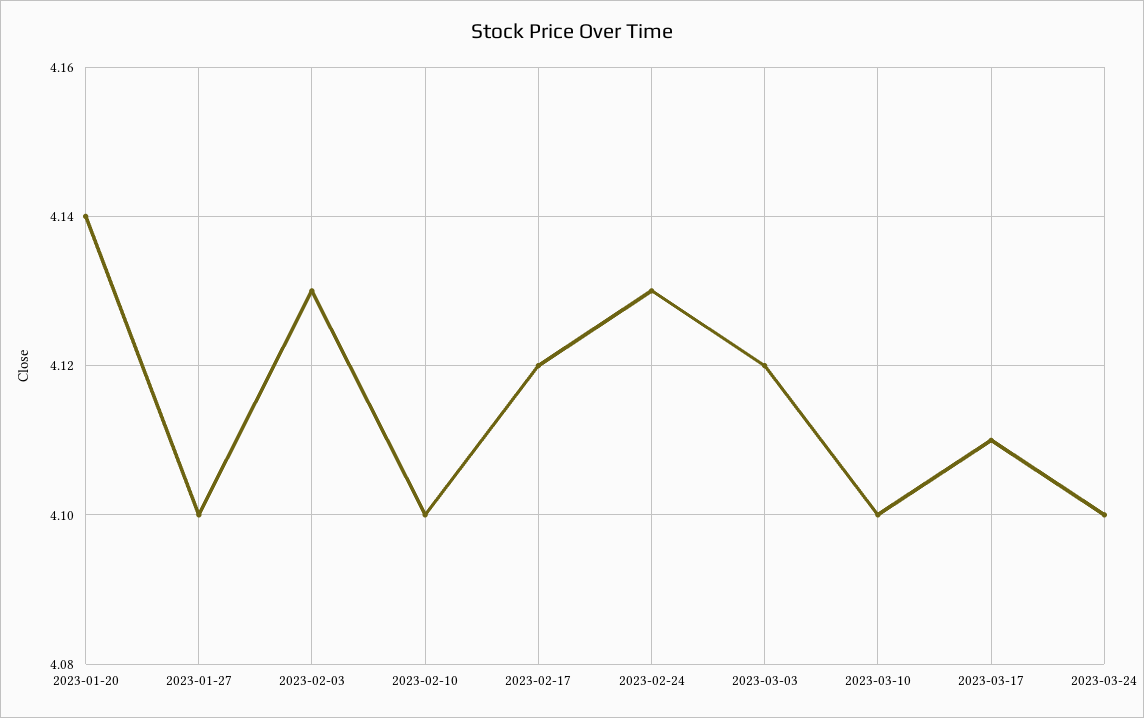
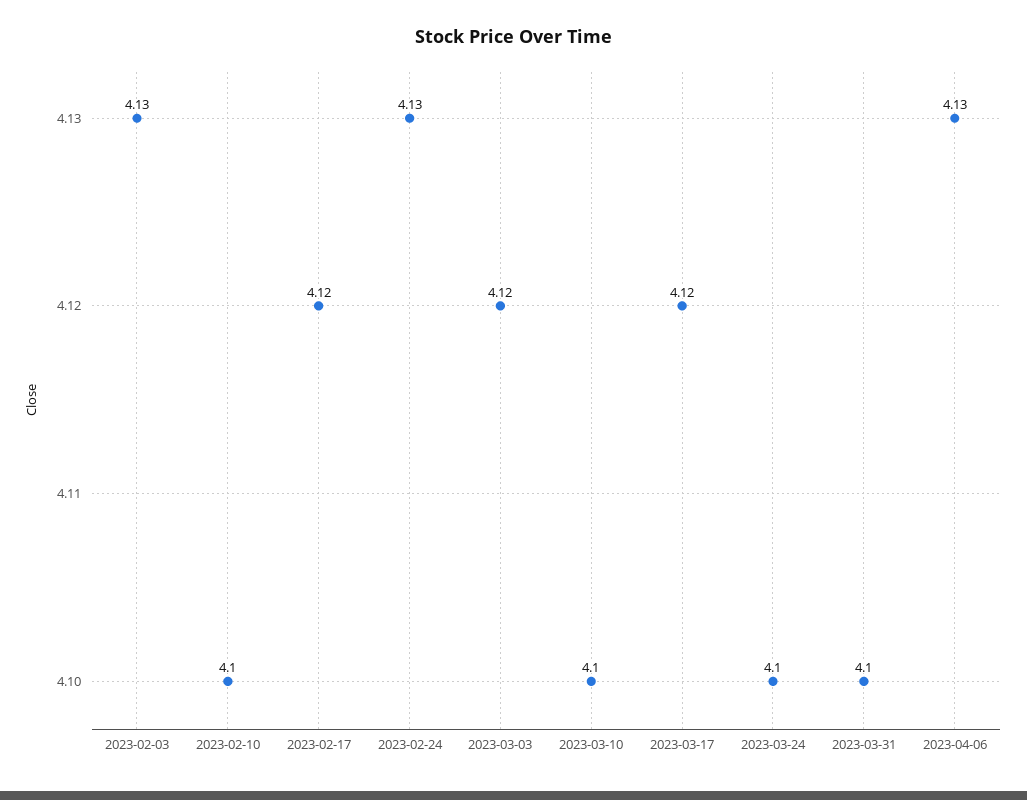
2023-01-20: 4.14 -> none
2023-01-27: 4.1 -> none
2023-03-17: 4.11 -> 4.12
2023-03-31: none -> 4.1
2023-04-06: none -> 4.13

